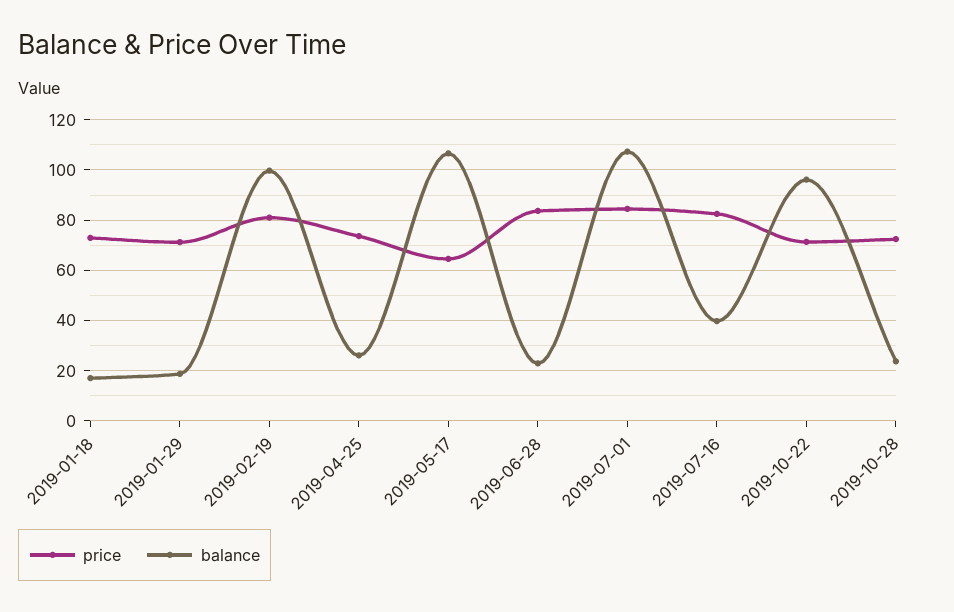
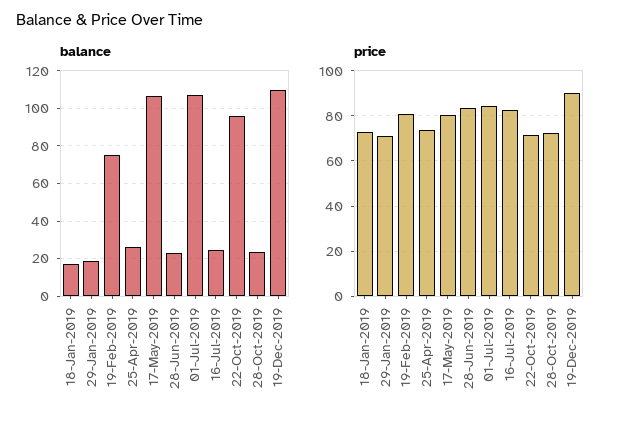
balance, 2019-02-19: 100 -> 75
price, 2019-05-17: 65 -> 80
balance, 2019-07-16: 40 -> 25
balance, 19-Dec-2019: none -> 110
price, 19-Dec-2019: none -> 90

